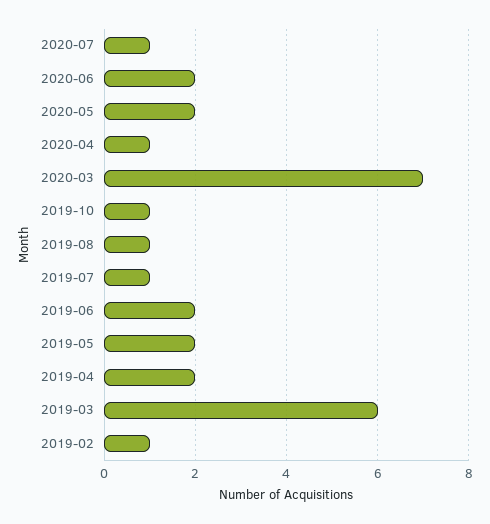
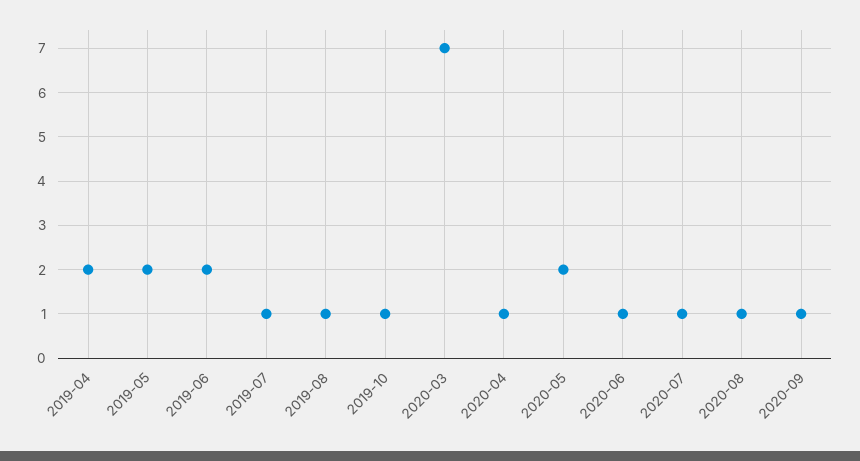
2020-06: 2 -> 1
2019-03: 6 -> none
2019-02: 1 -> none
2020-08: none -> 1
2020-09: none -> 1

